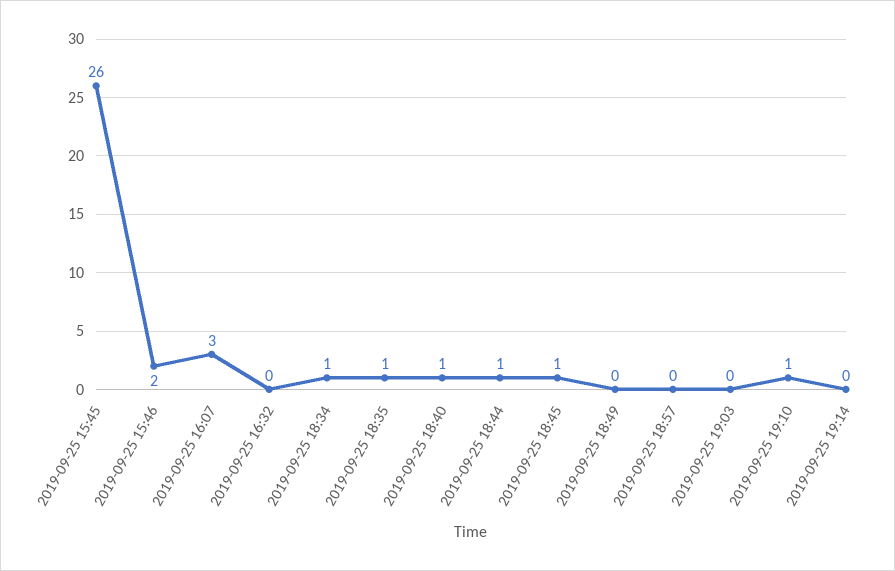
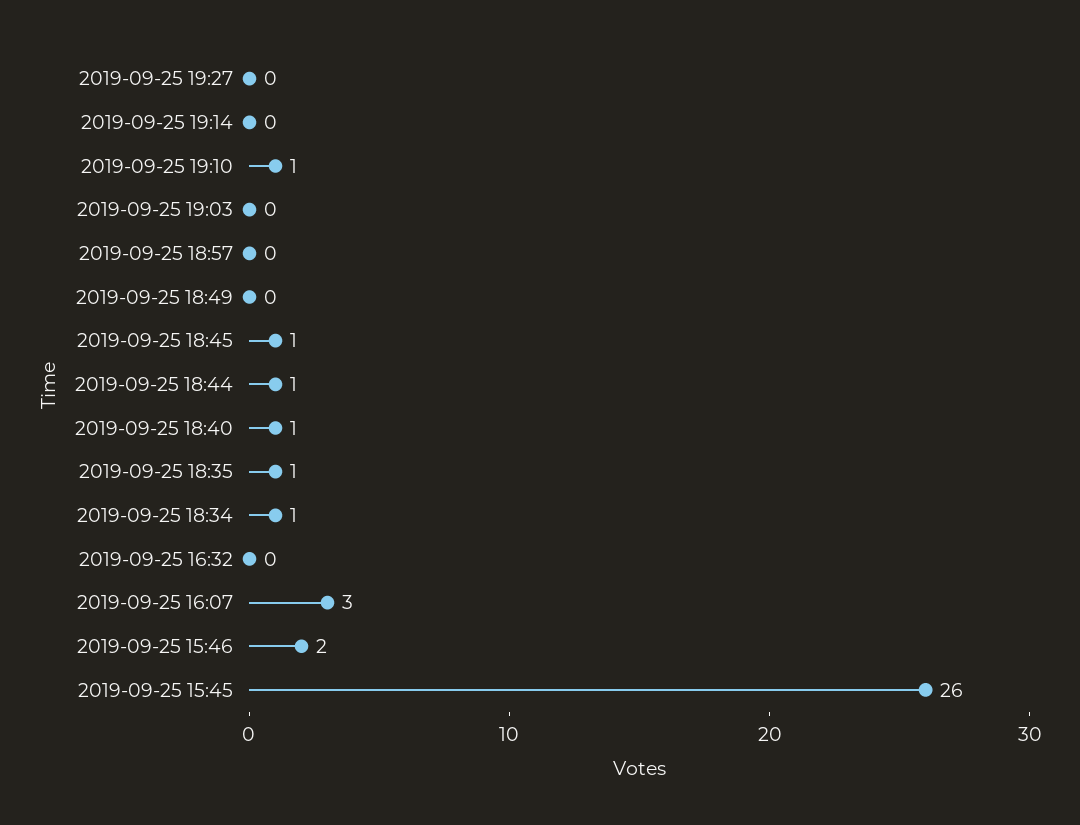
2019-09-25 19:27: none -> 0

